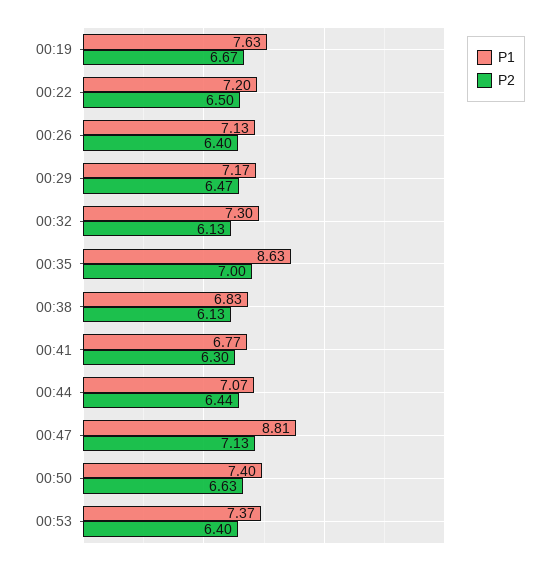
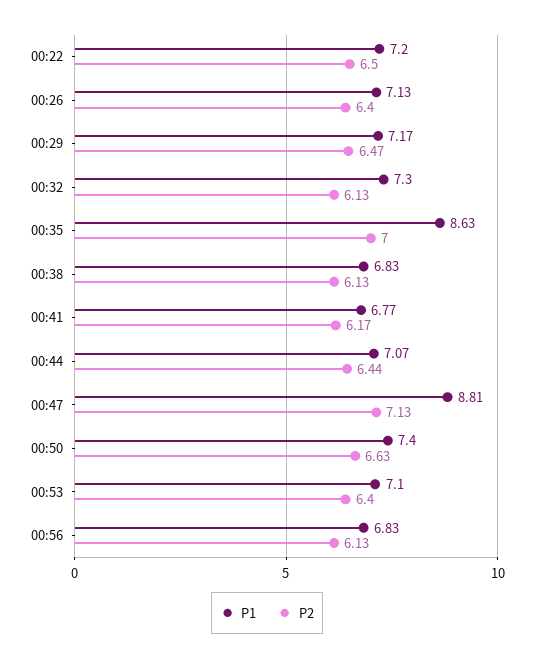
P1, 00:19: 7.63 -> none
P2, 00:19: 6.67 -> none
P2, 00:41: 6.3 -> 6.17
P1, 00:53: 7.37 -> 7.1
P1, 00:56: none -> 6.83
P2, 00:56: none -> 6.13

